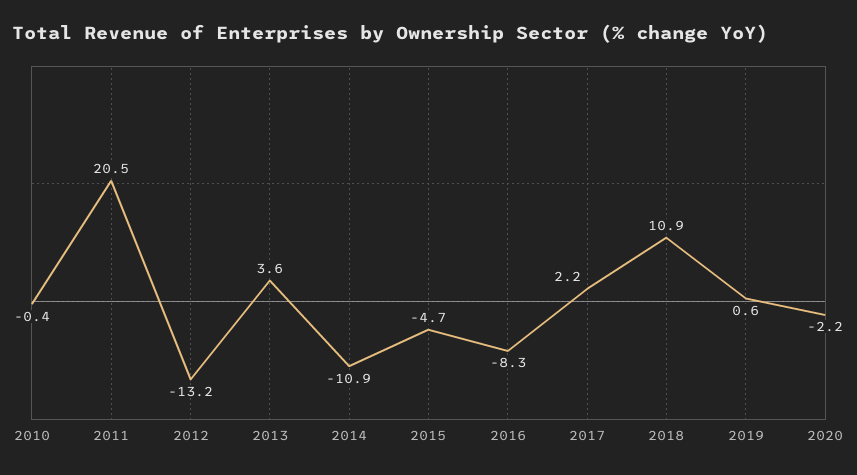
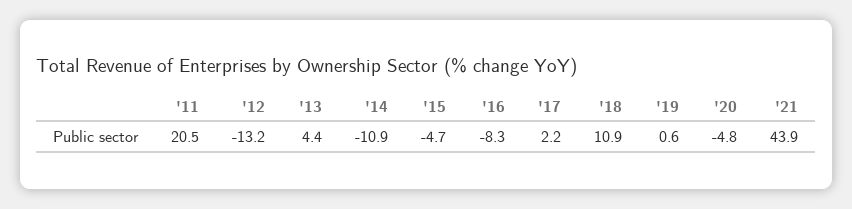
2010: -0.4 -> none
2013: 3.6 -> 4.4
2020: -2.2 -> -4.8
'21: none -> 43.9

